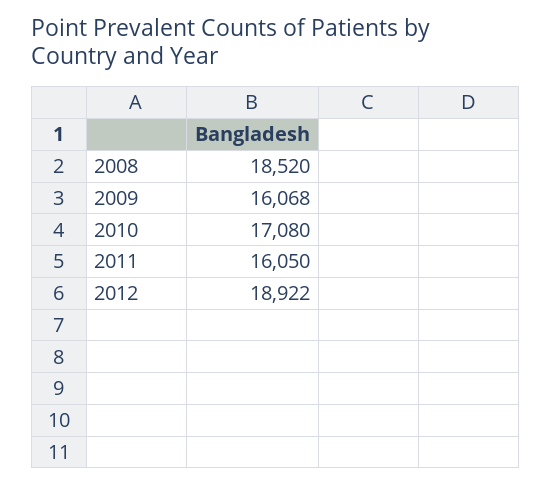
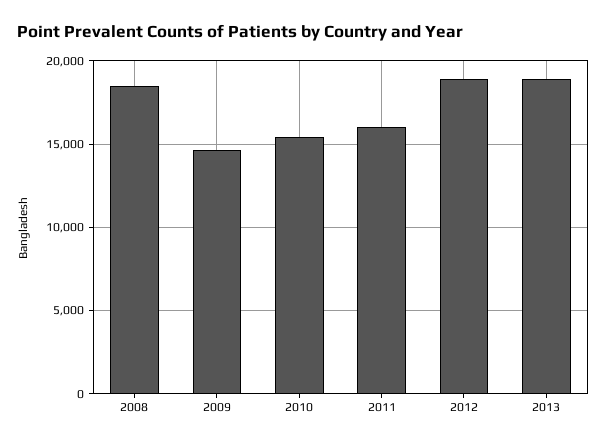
2009: 16068 -> 14500
2010: 17080 -> 15500
2013: none -> 19000

